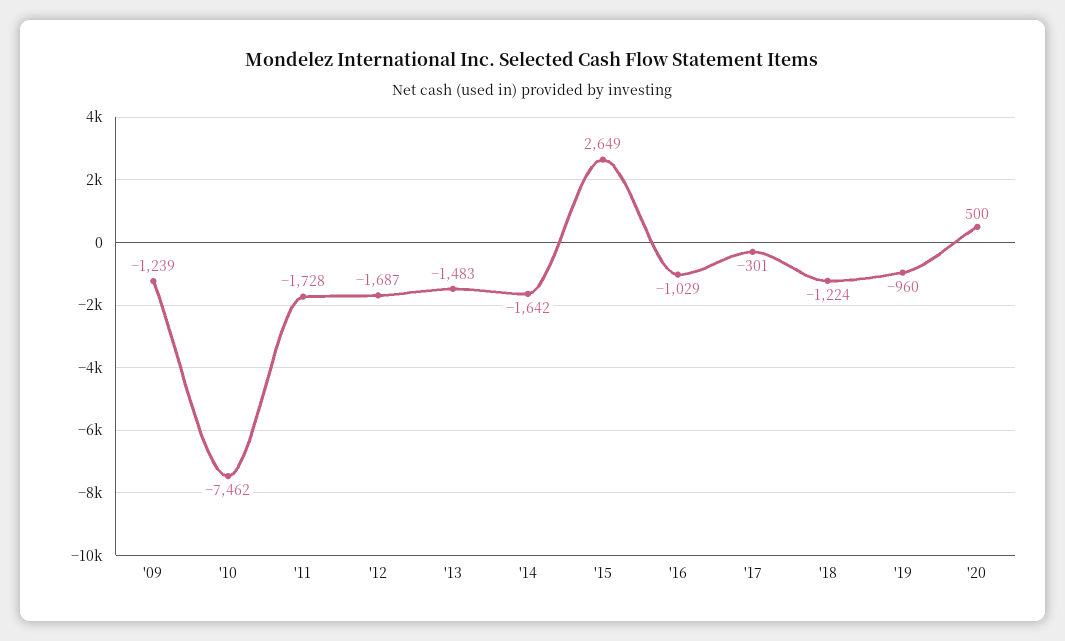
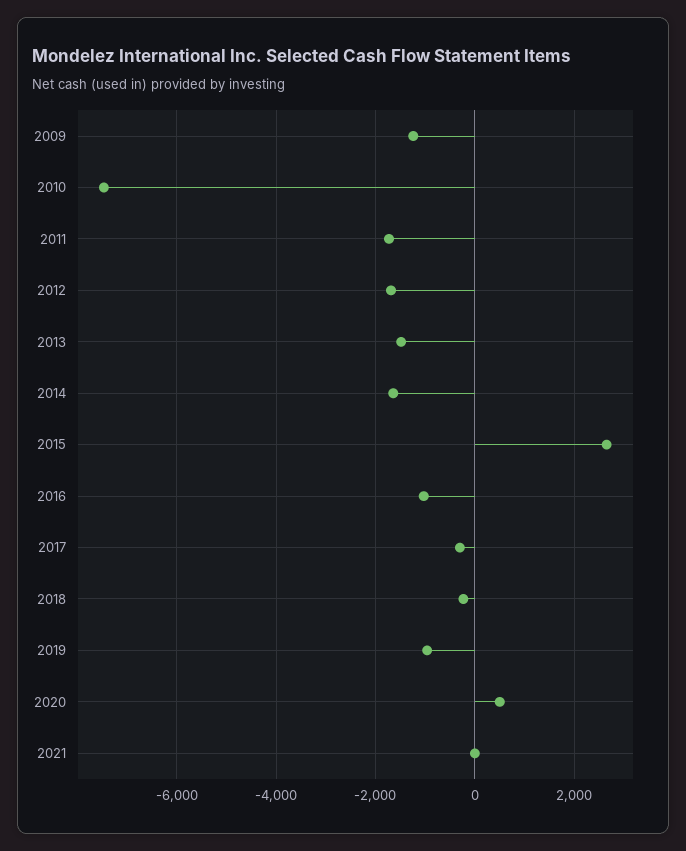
'18: -1224 -> -200
2021: none -> 0

